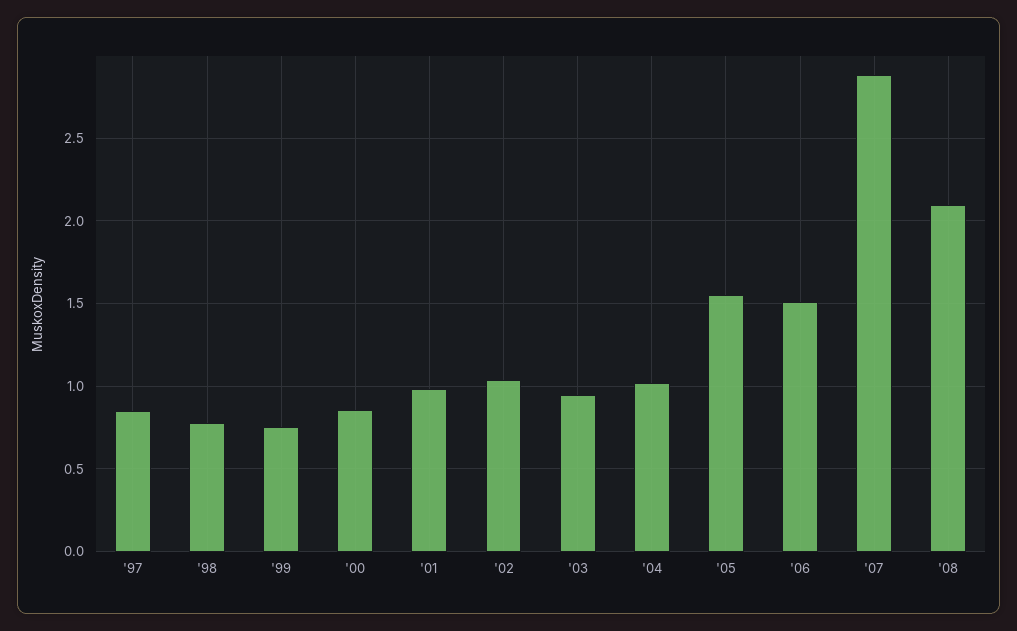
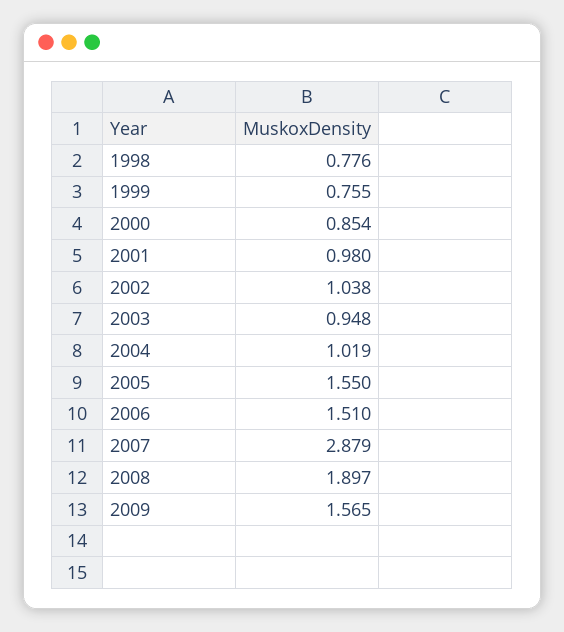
'97: 0.85 -> none
'08: 2.1 -> 1.897
2009: none -> 1.565

